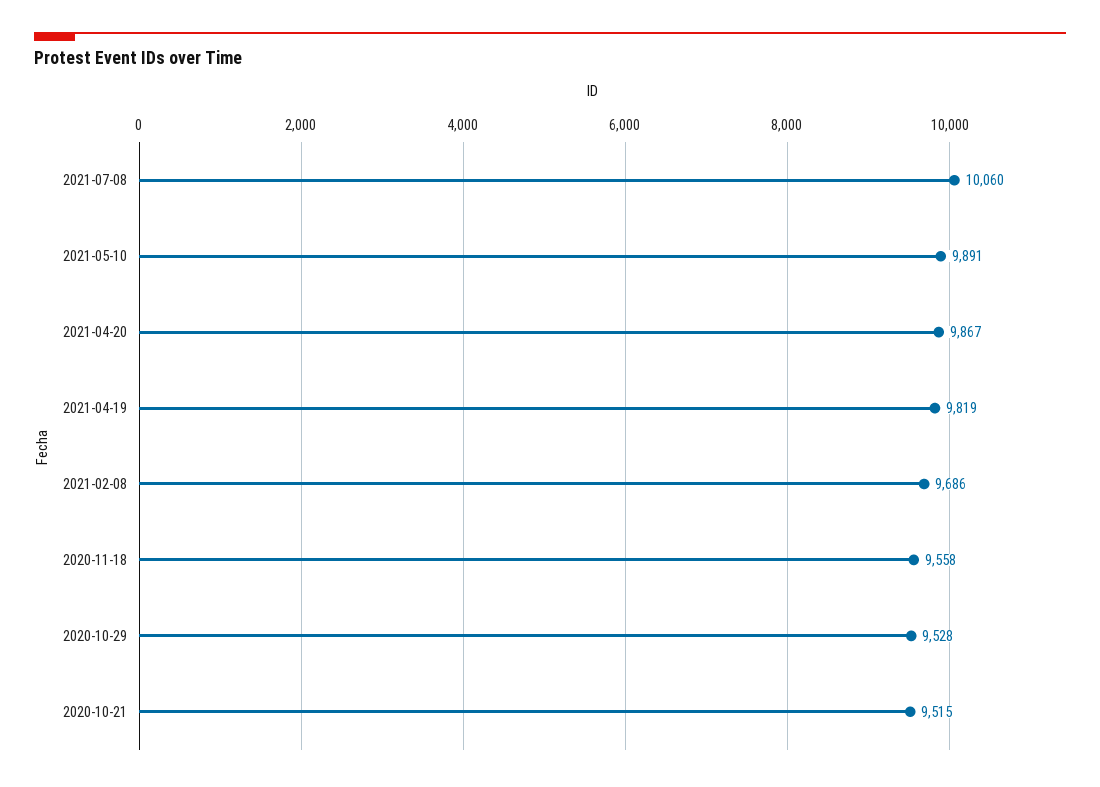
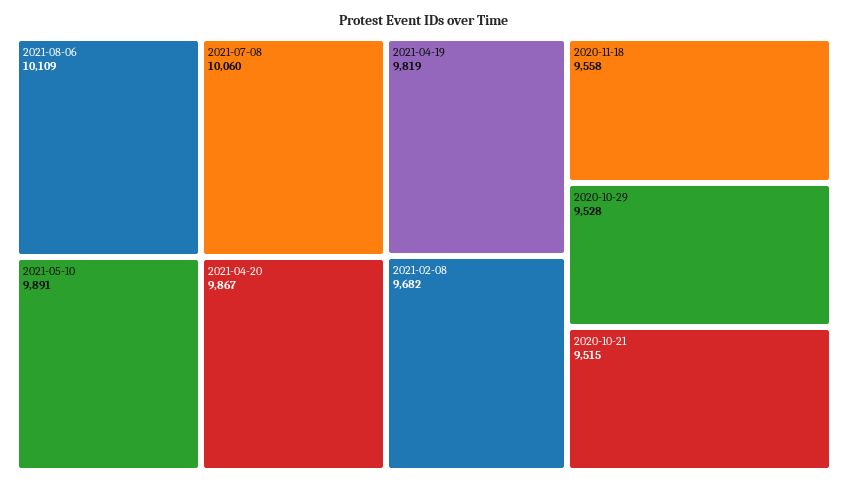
2021-02-08: 9686 -> 9682
2021-08-06: none -> 10109

